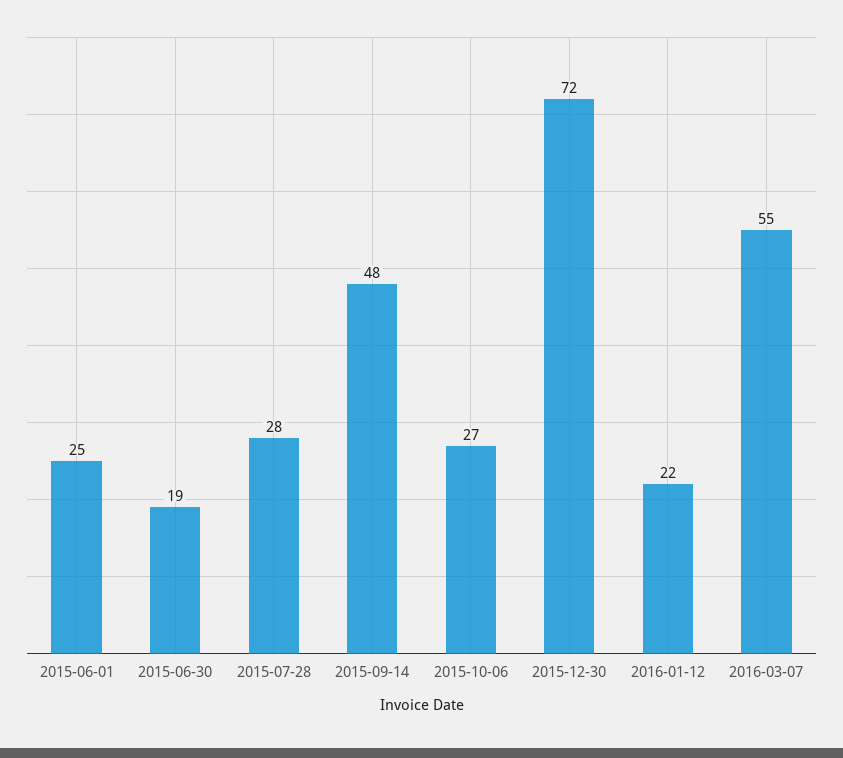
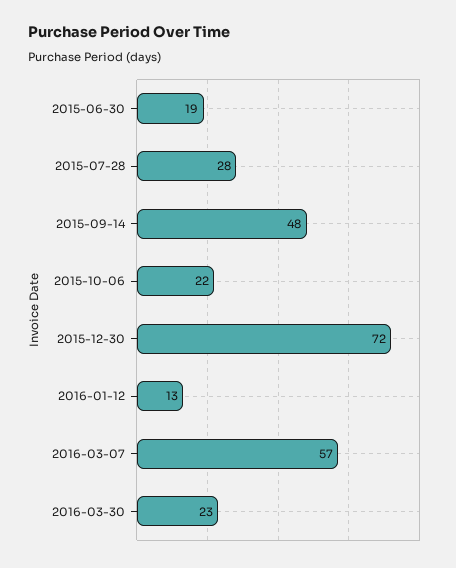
2015-06-01: 25 -> none
2015-10-06: 27 -> 22
2016-01-12: 22 -> 13
2016-03-07: 55 -> 57
2016-03-30: none -> 23

